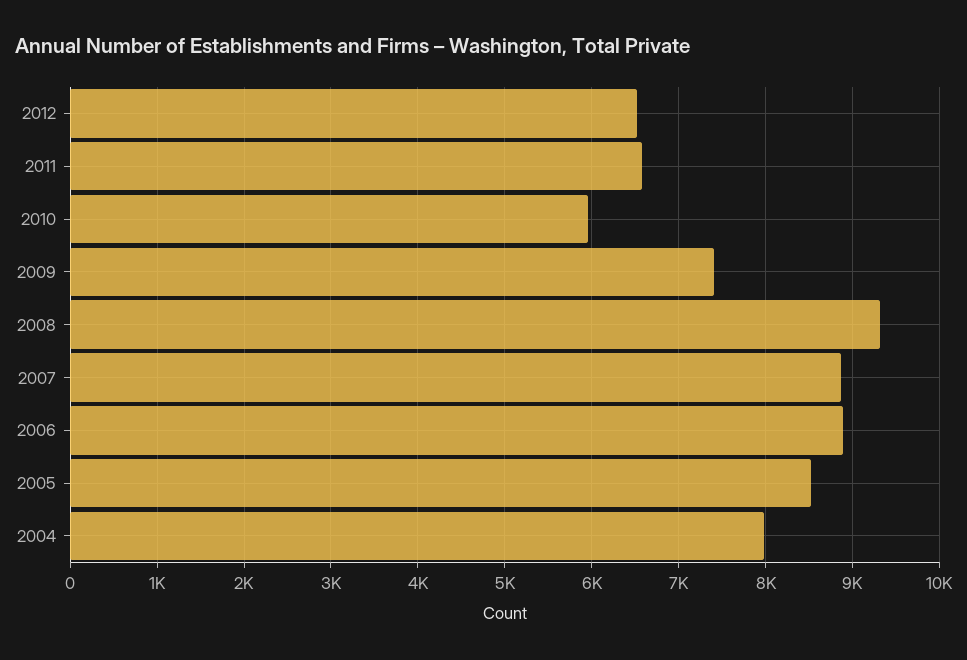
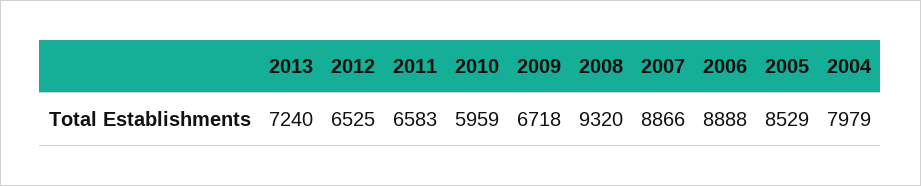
2009: 7400 -> 6718
2013: none -> 7240

